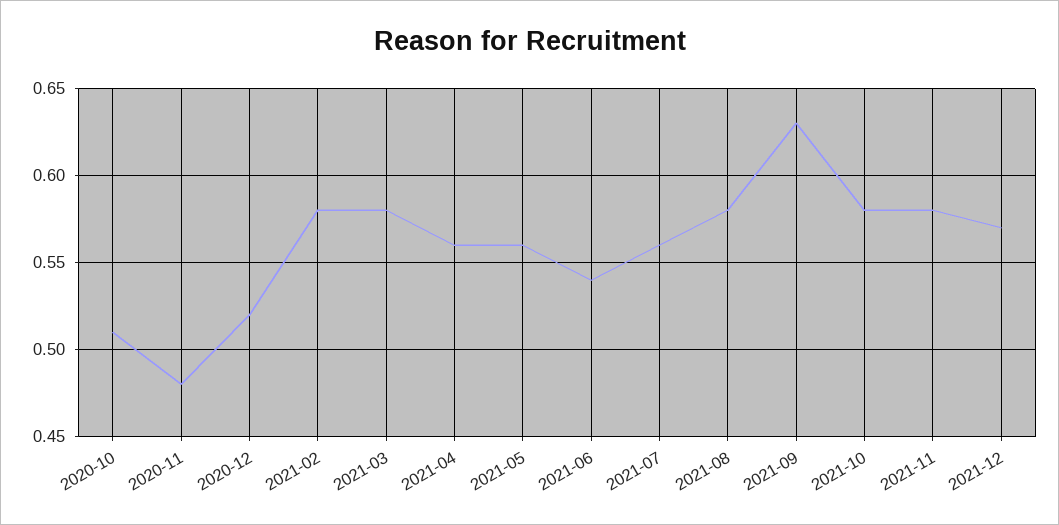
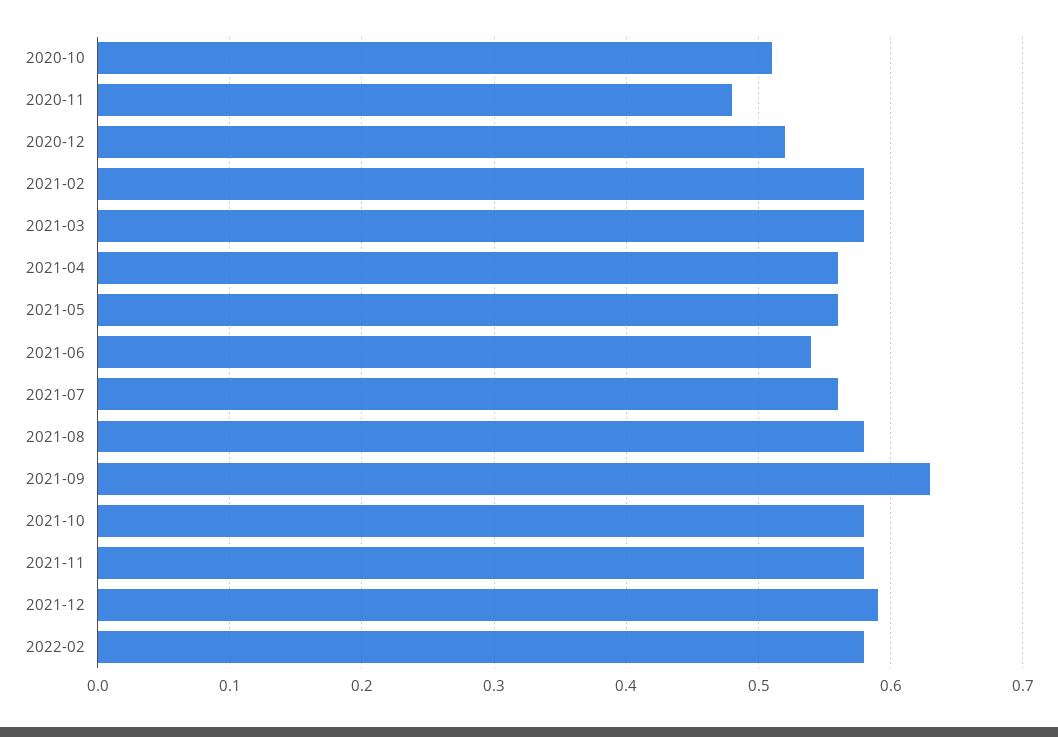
2021-12: 0.57 -> 0.59
2022-02: none -> 0.58

